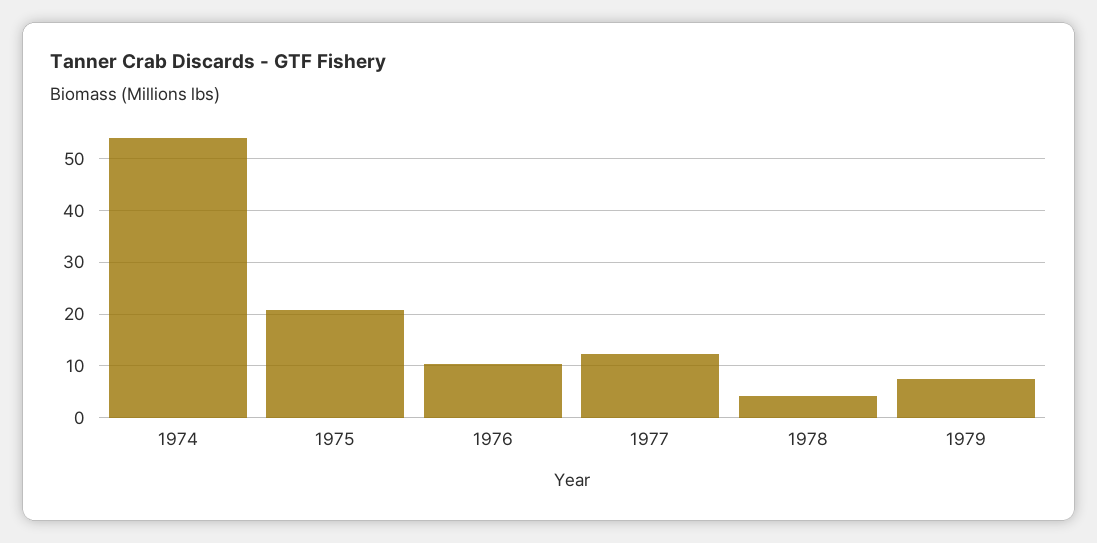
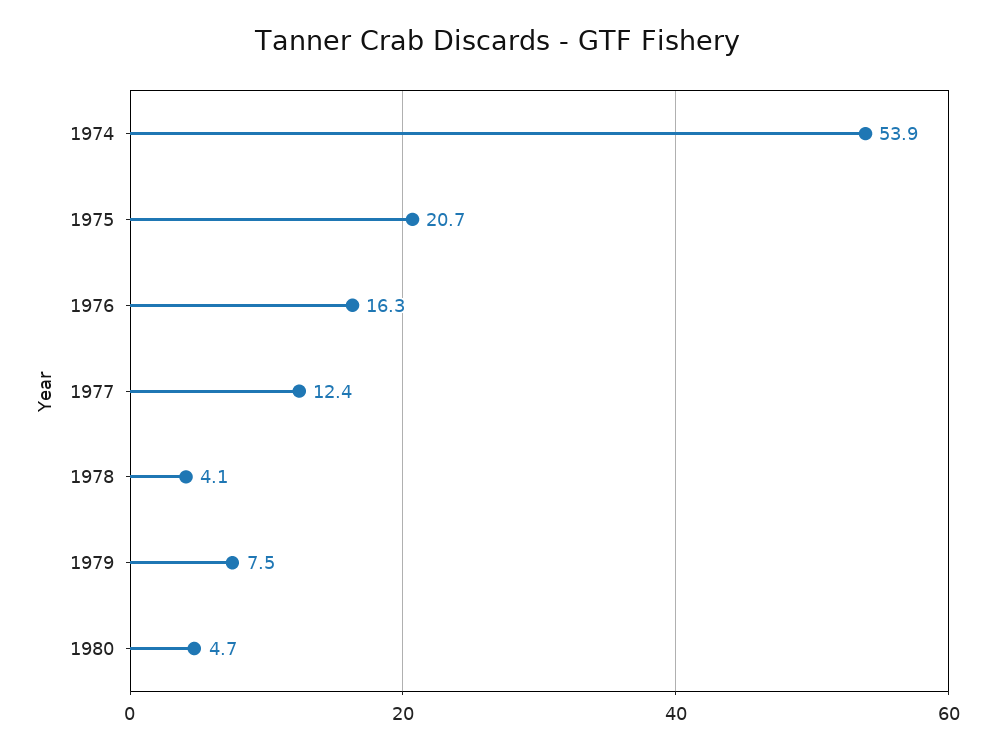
1976: 10 -> 16.3
1980: none -> 4.7

